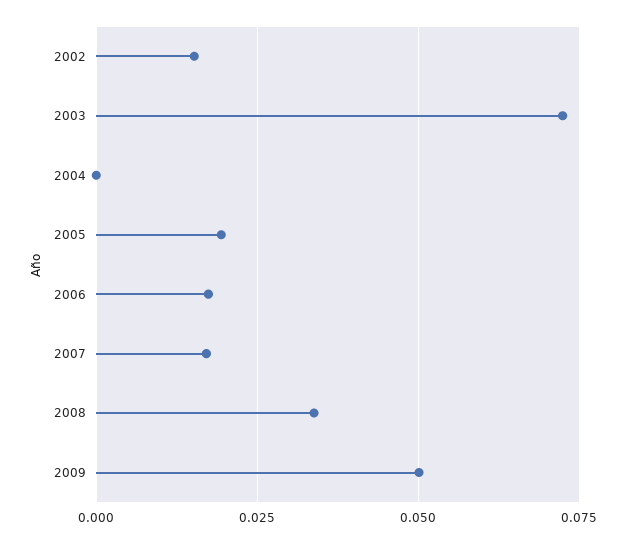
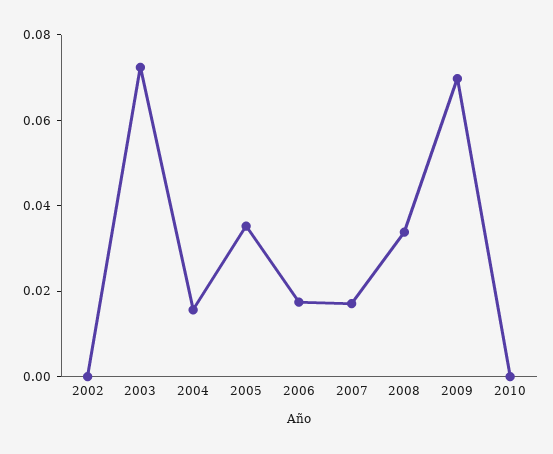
2002: 0.015 -> 0
2004: 0 -> 0.015
2005: 0.02 -> 0.035
2009: 0.05 -> 0.07
2010: none -> 0

